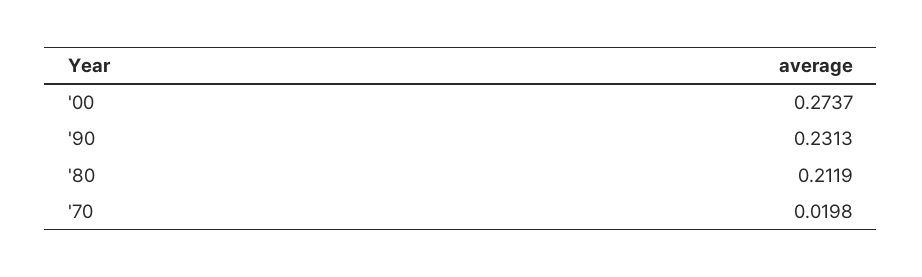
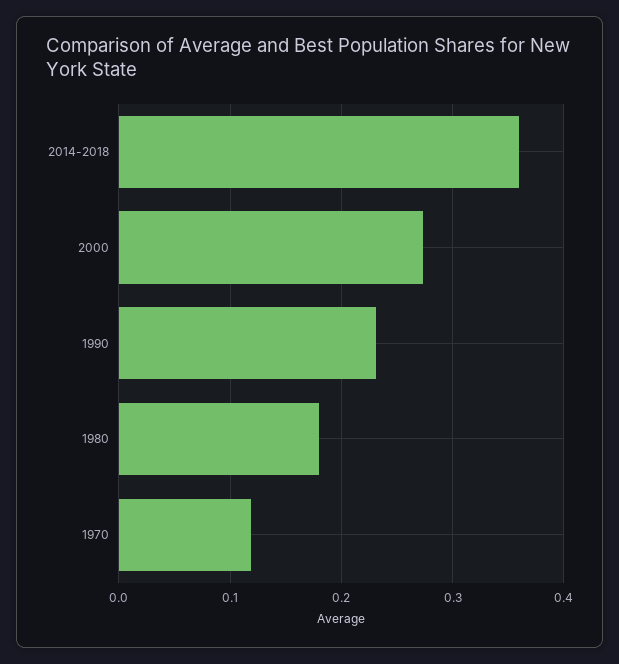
'80: 0.2119 -> 0.18
'70: 0.0198 -> 0.12
2014-2018: none -> 0.36

